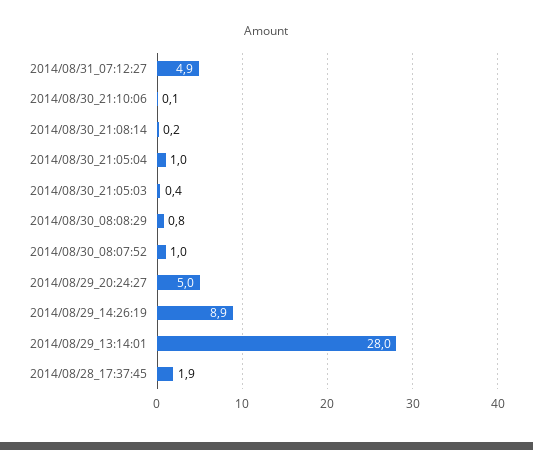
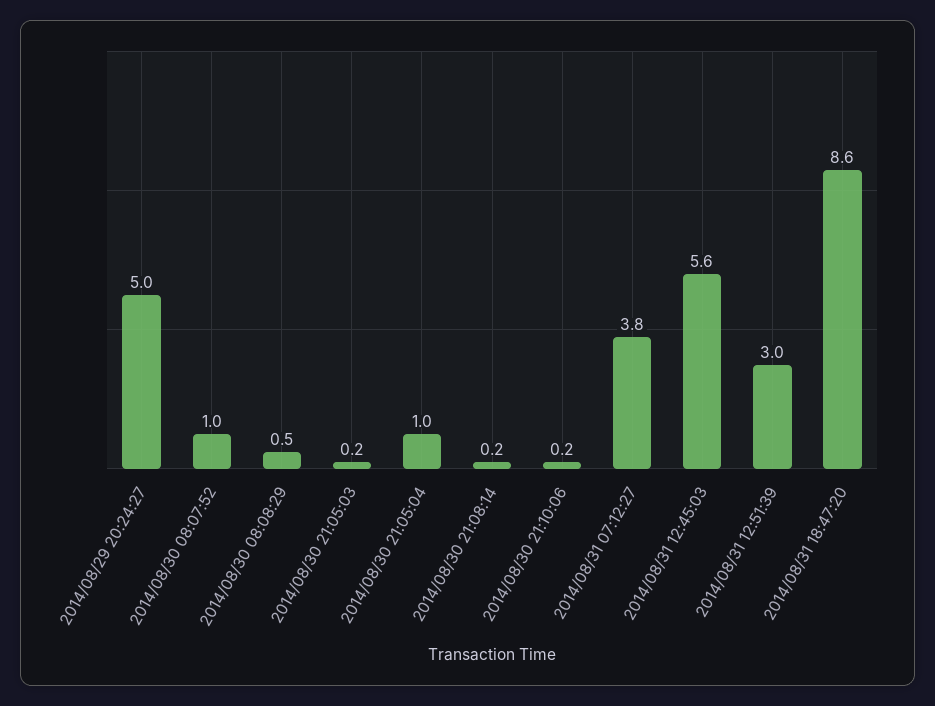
2014/08/31_07:12:27: 4.9 -> 3.8
2014/08/30_21:10:06: 0.1 -> 0.2
2014/08/30_21:05:03: 0.4 -> 0.2
2014/08/30_08:08:29: 0.8 -> 0.5
2014/08/29_14:26:19: 8.9 -> none
2014/08/29_13:14:01: 28 -> none
2014/08/28_17:37:45: 1.9 -> none
2014/08/31 12:45:03: none -> 5.6
2014/08/31 12:51:39: none -> 3
2014/08/31 18:47:20: none -> 8.6

